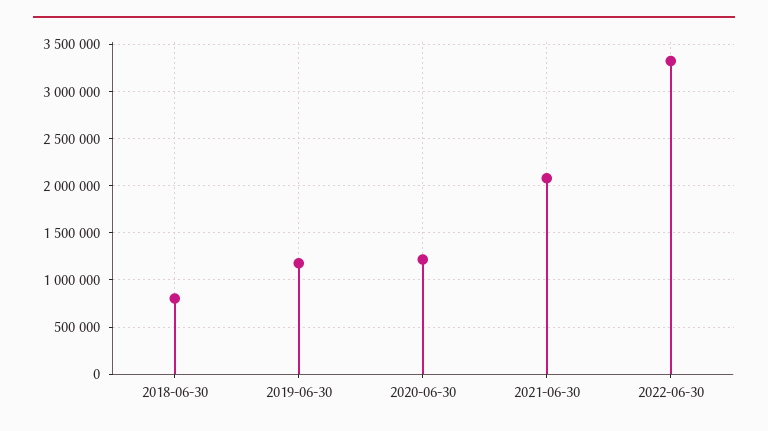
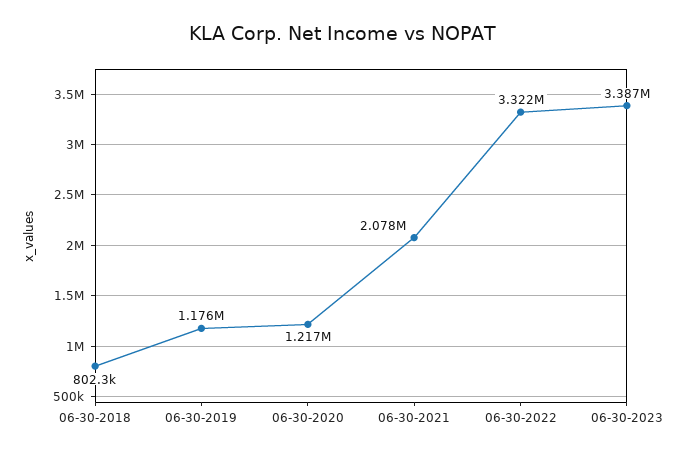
06-30-2023: none -> 3387000

